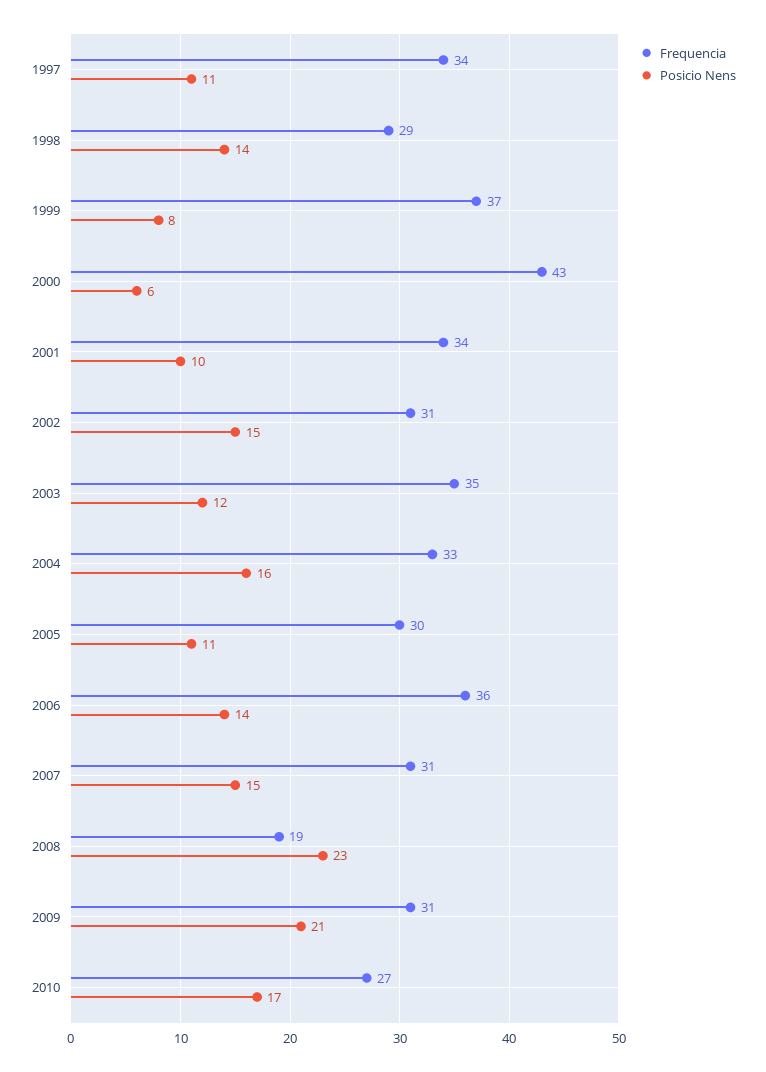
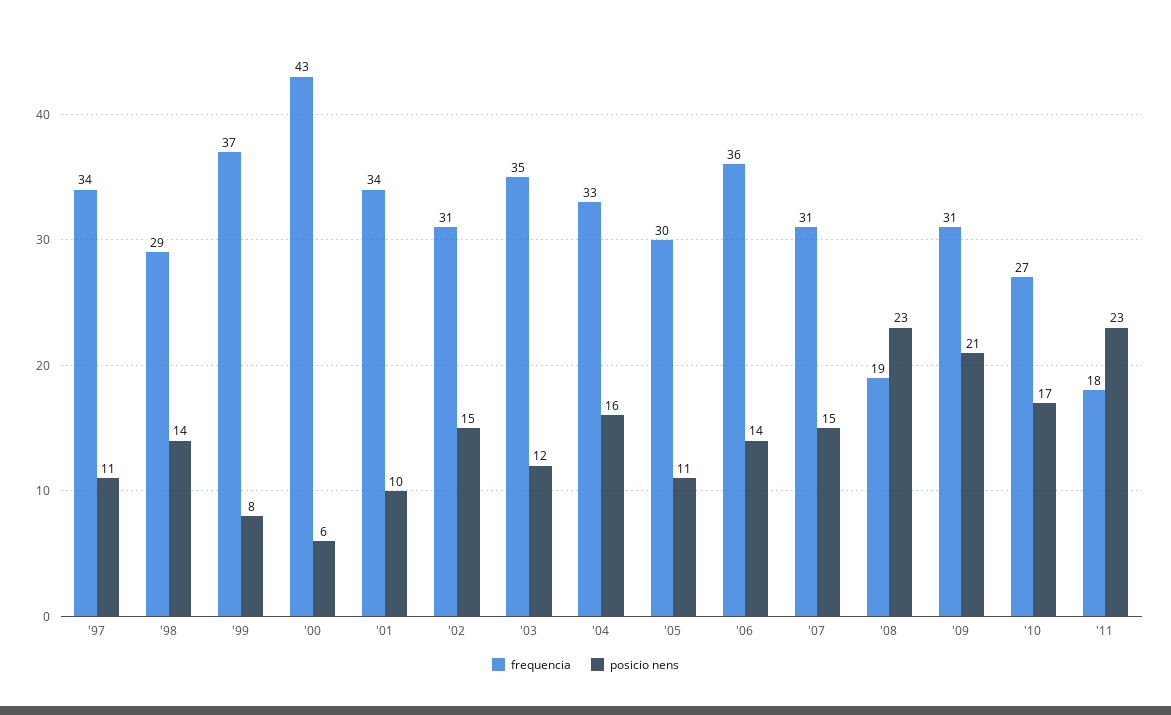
Frequencia, '11: none -> 18
Posicio Nens, '11: none -> 23

